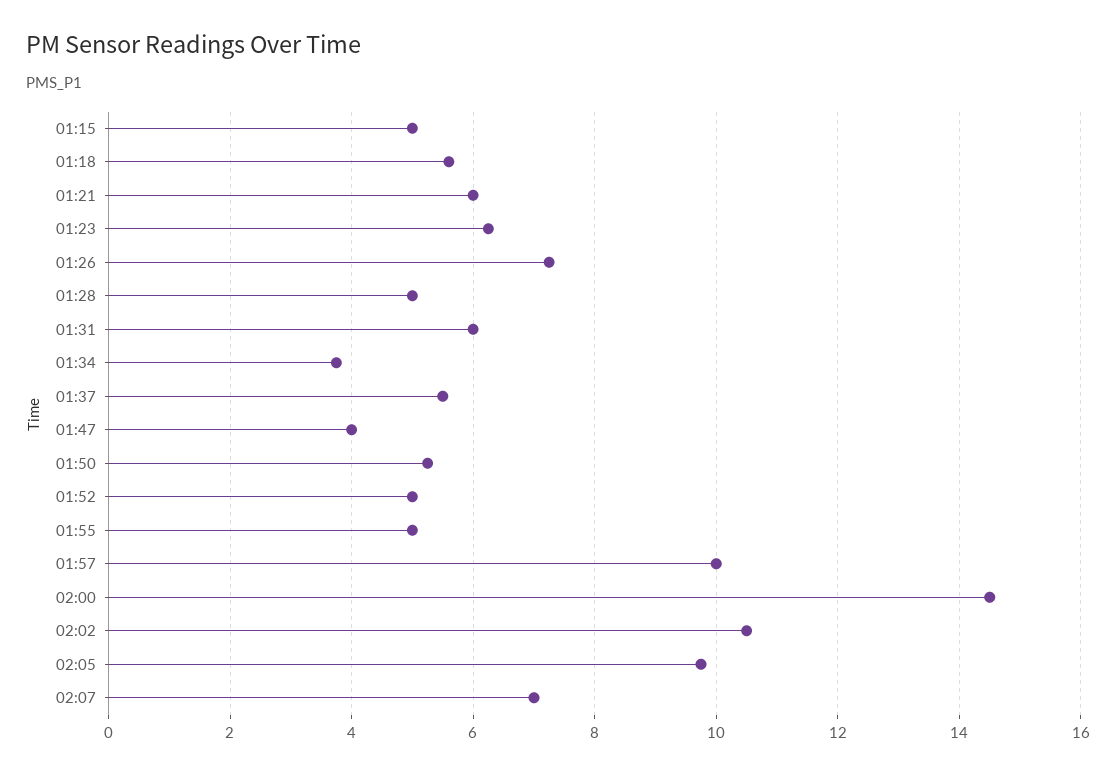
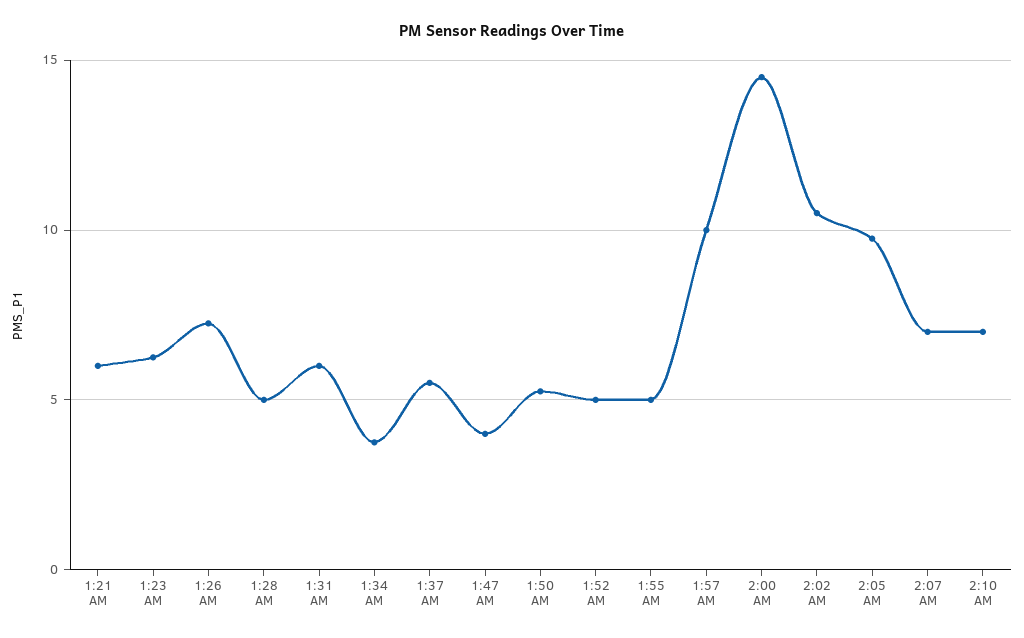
01:15: 5 -> none
01:18: 5.6 -> none
2:10 AM: none -> 7

